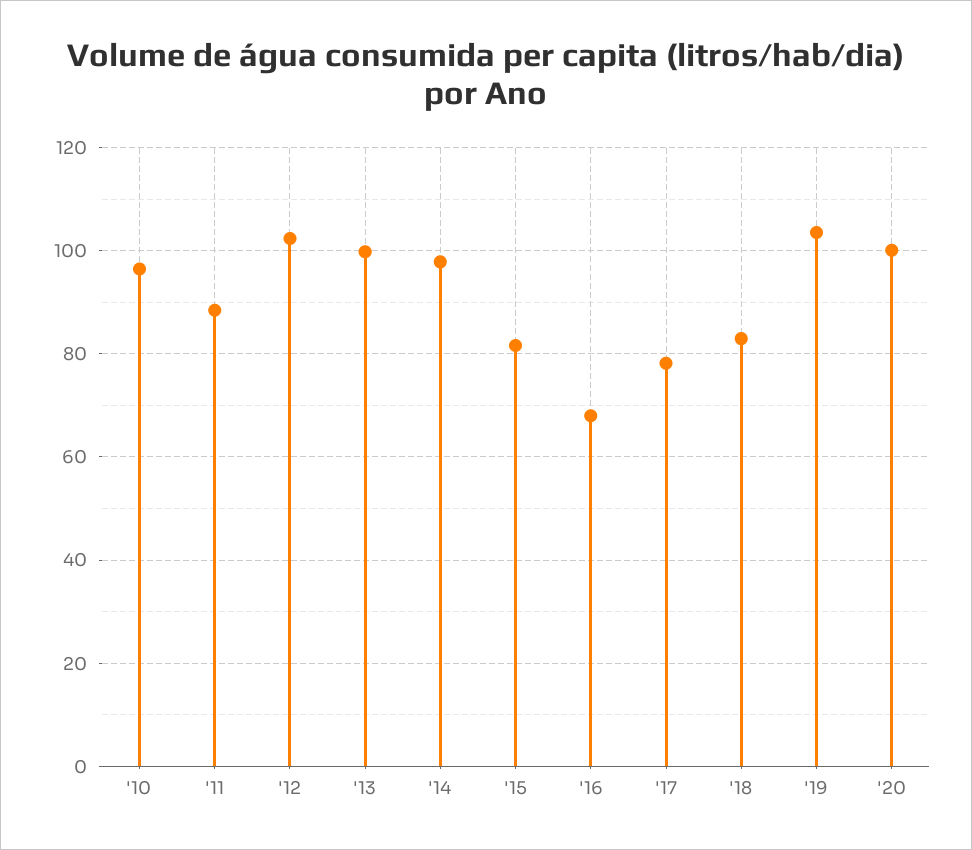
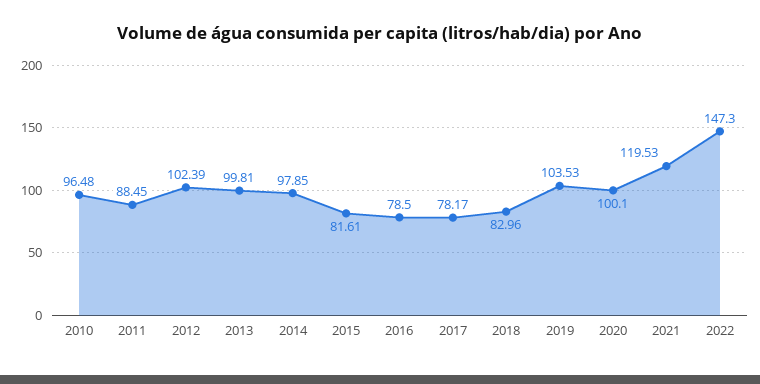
'16: 68 -> 78.5
2021: none -> 119.53
2022: none -> 147.3

